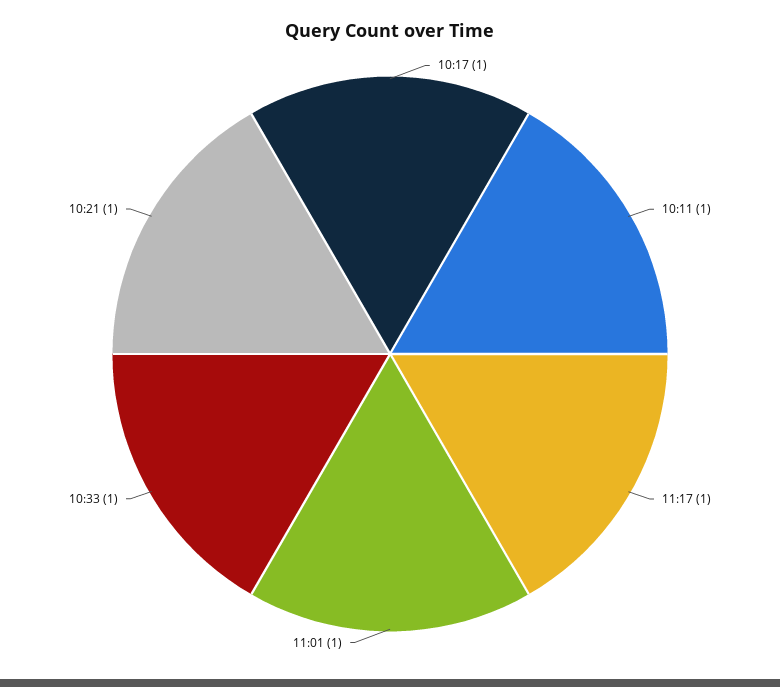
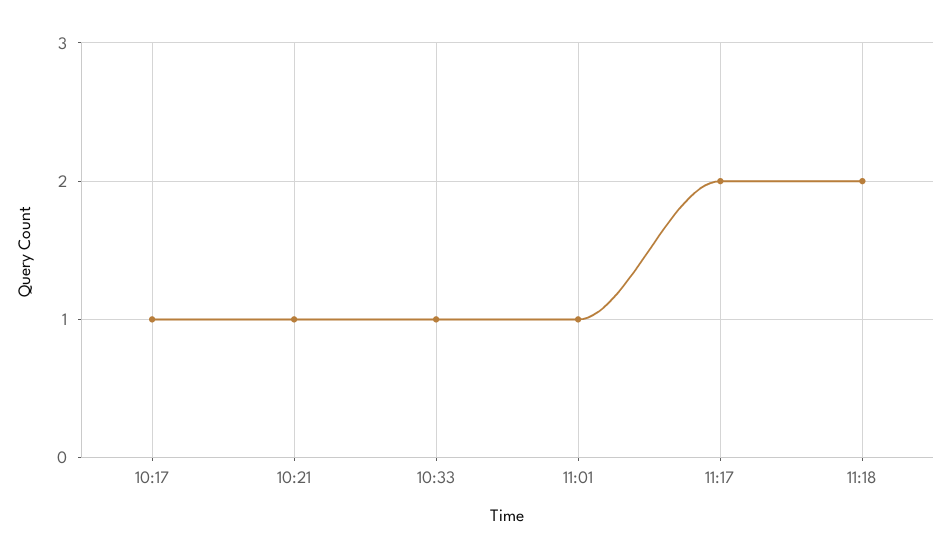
10:11: 1 -> none
11:17: 1 -> 2
11:18: none -> 2

